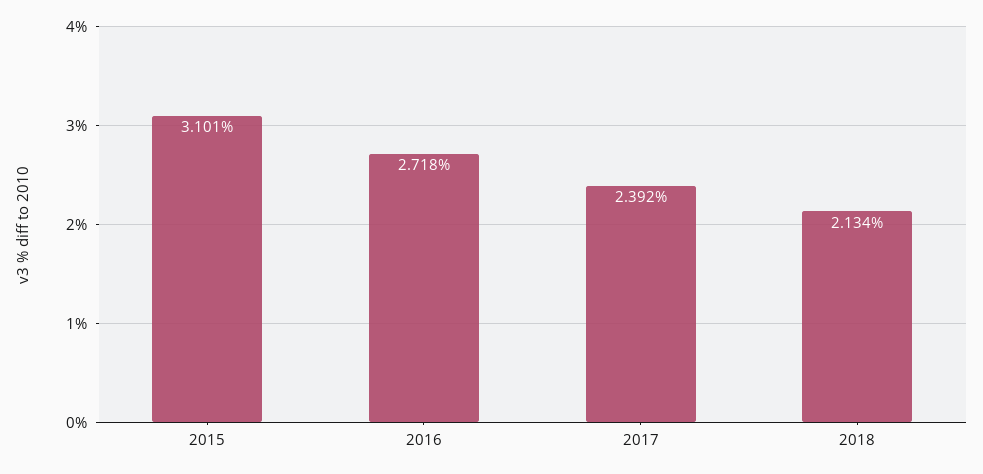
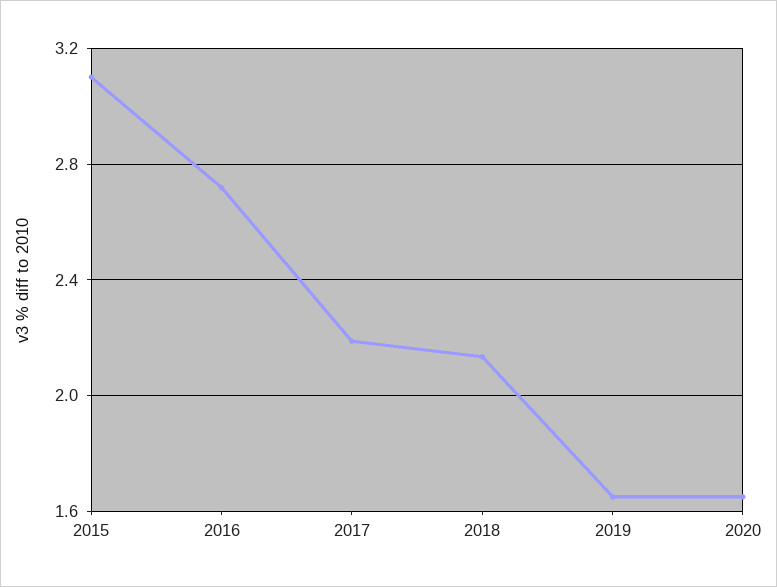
2017: 2.392 -> 2.2
2019: none -> 1.65
2020: none -> 1.65

